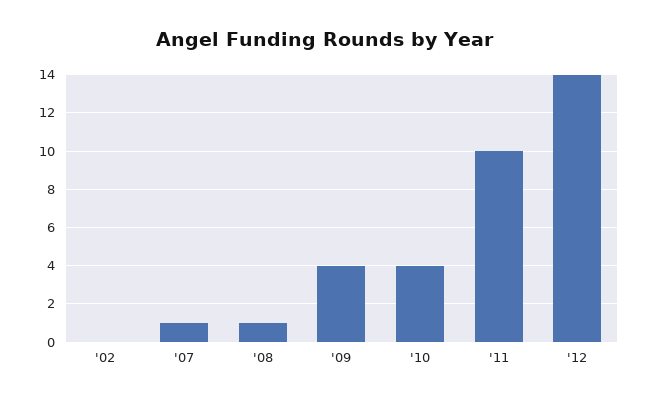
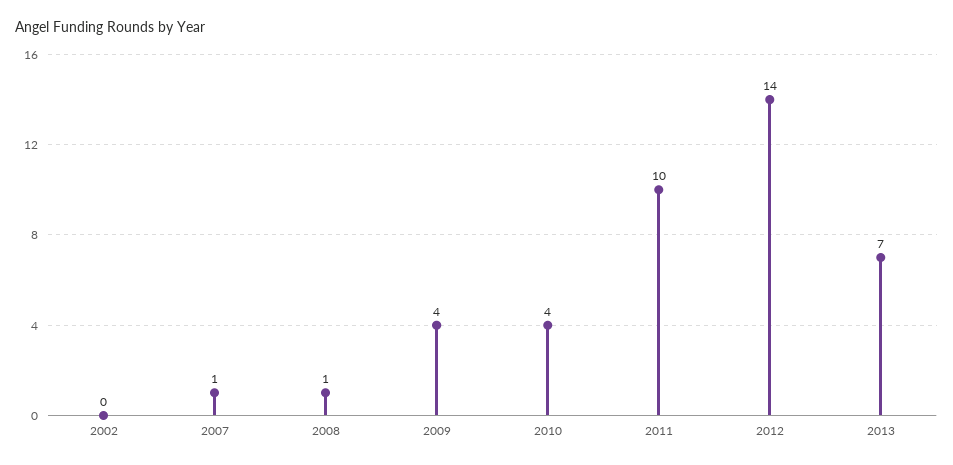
2013: none -> 7

